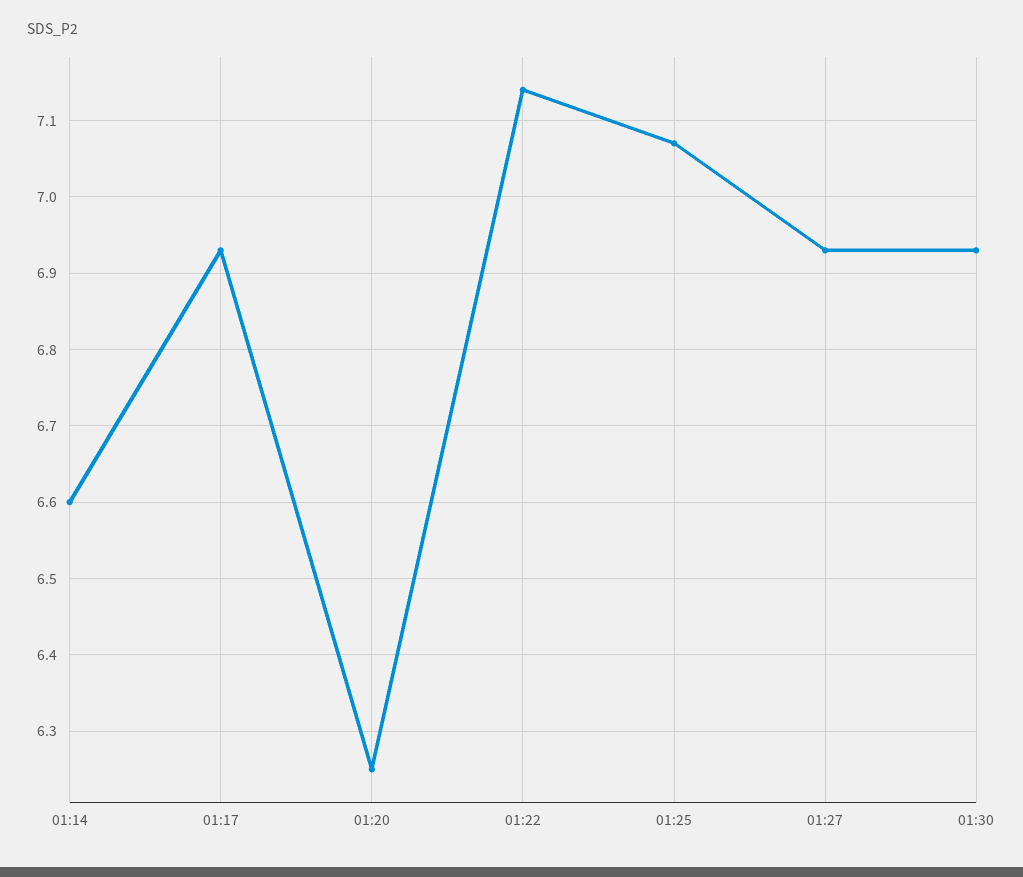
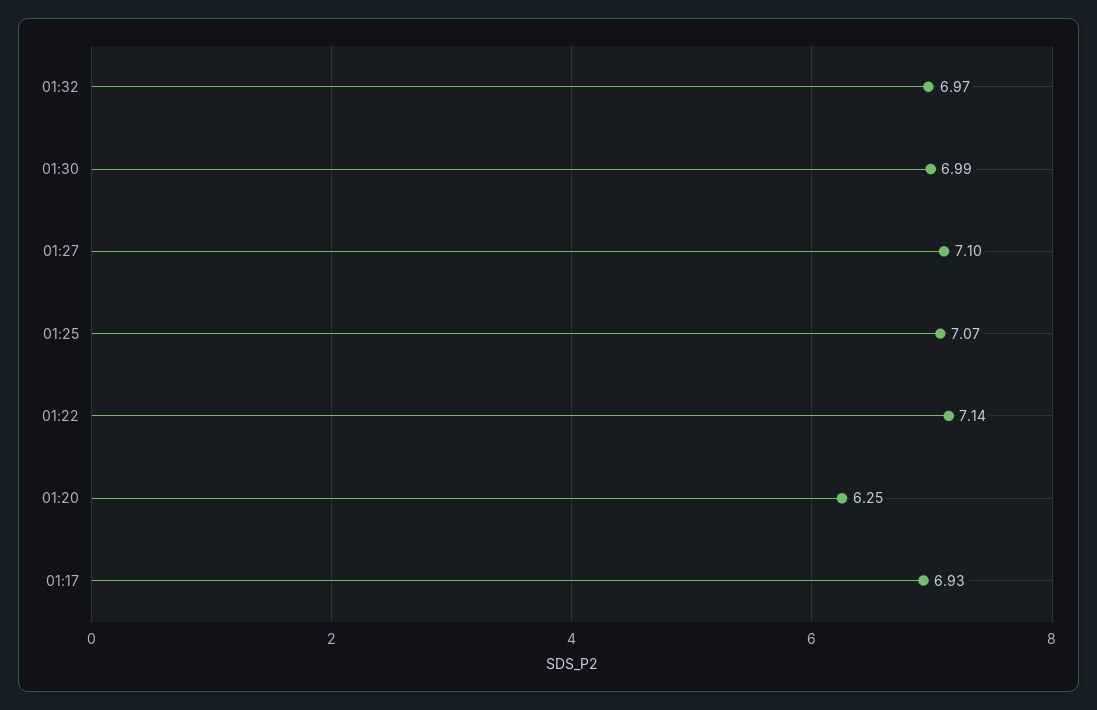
01:14: 6.6 -> none
01:27: 6.93 -> 7.1
01:30: 6.93 -> 6.99
01:32: none -> 6.97

